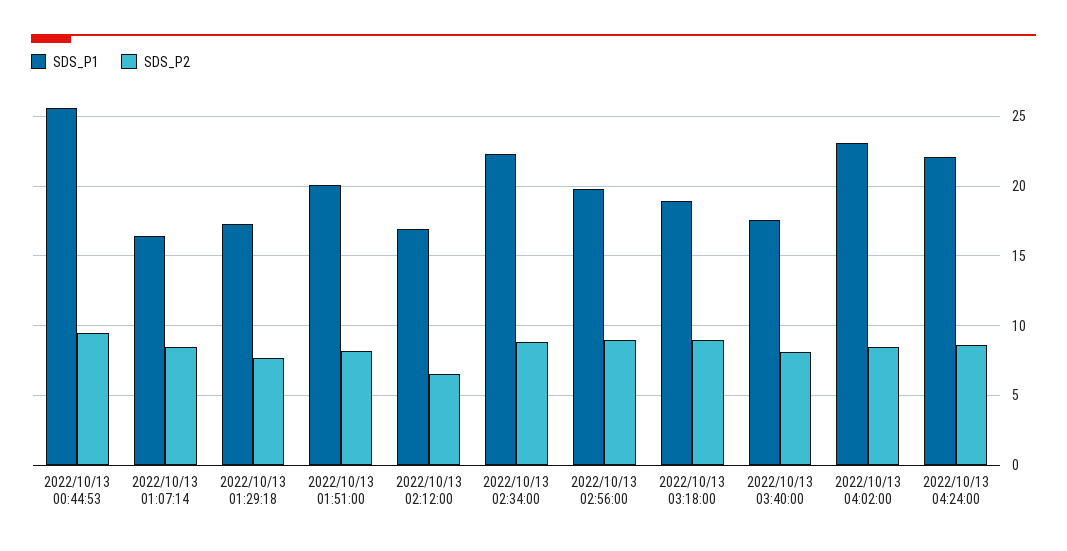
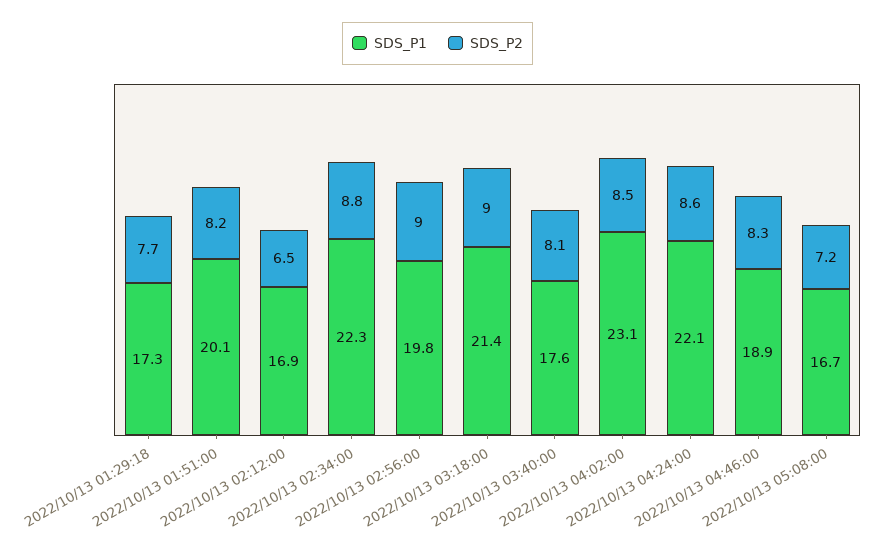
SDS_P1, 2022/10/13 00:44:53: 25.5 -> none
SDS_P2, 2022/10/13 00:44:53: 9.5 -> none
SDS_P1, 2022/10/13 01:07:14: 16.5 -> none
SDS_P2, 2022/10/13 01:07:14: 8.5 -> none
SDS_P1, 2022/10/13 03:18:00: 19 -> 21.4
SDS_P1, 2022/10/13 04:46:00: none -> 18.9
SDS_P2, 2022/10/13 04:46:00: none -> 8.3
SDS_P1, 2022/10/13 05:08:00: none -> 16.7
SDS_P2, 2022/10/13 05:08:00: none -> 7.2

